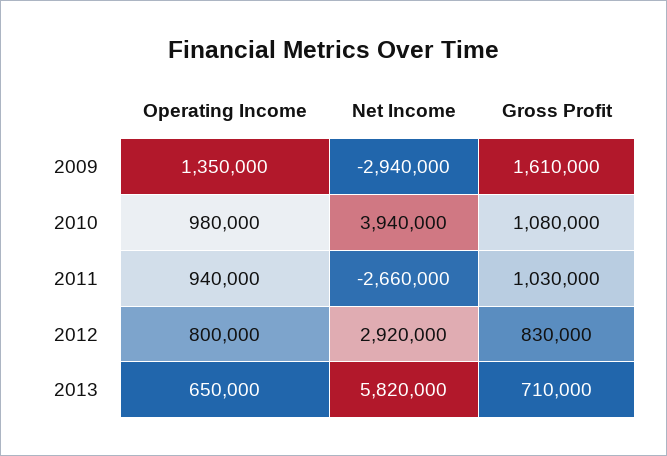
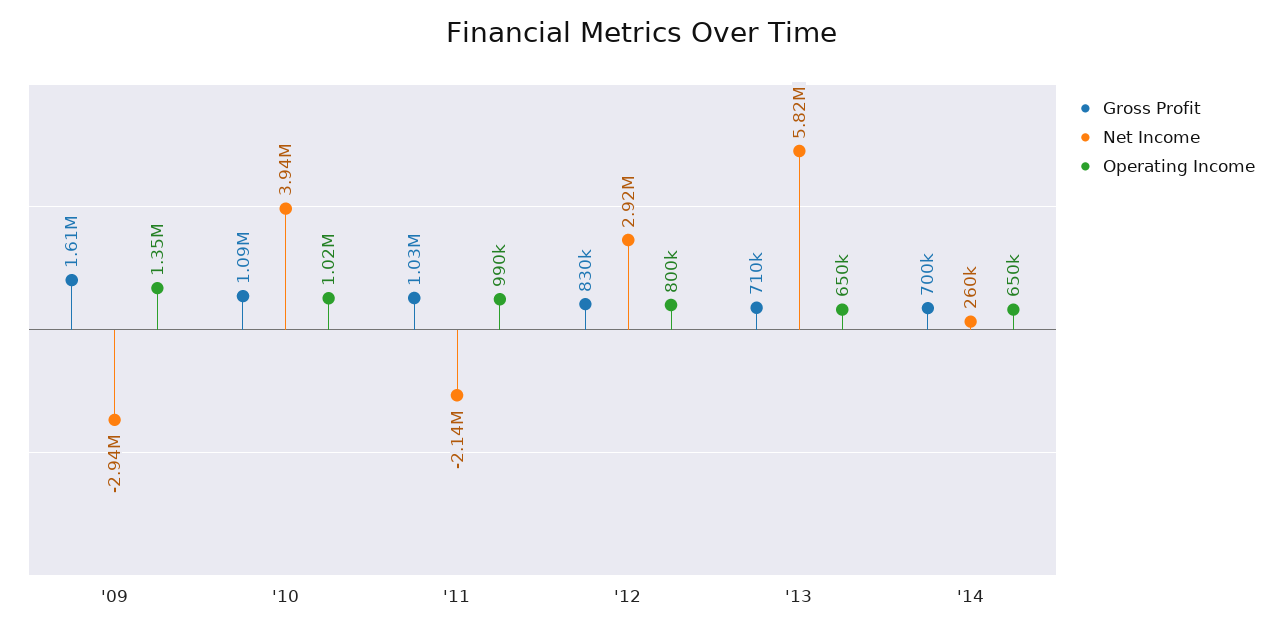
Operating Income, 2010: 980000 -> 1020000
Gross Profit, 2010: 1080000 -> 1090000
Operating Income, 2011: 940000 -> 990000
Net Income, 2011: -2660000 -> -2140000
Gross Profit, '14: none -> 700000
Net Income, '14: none -> 260000
Operating Income, '14: none -> 650000

